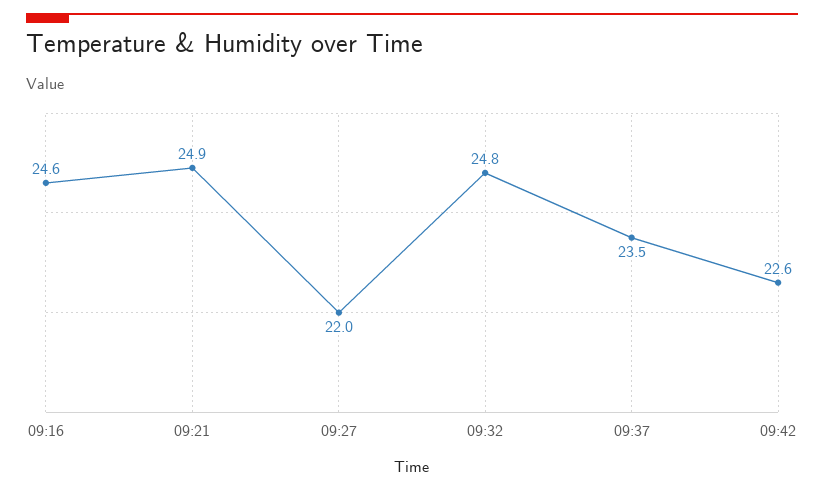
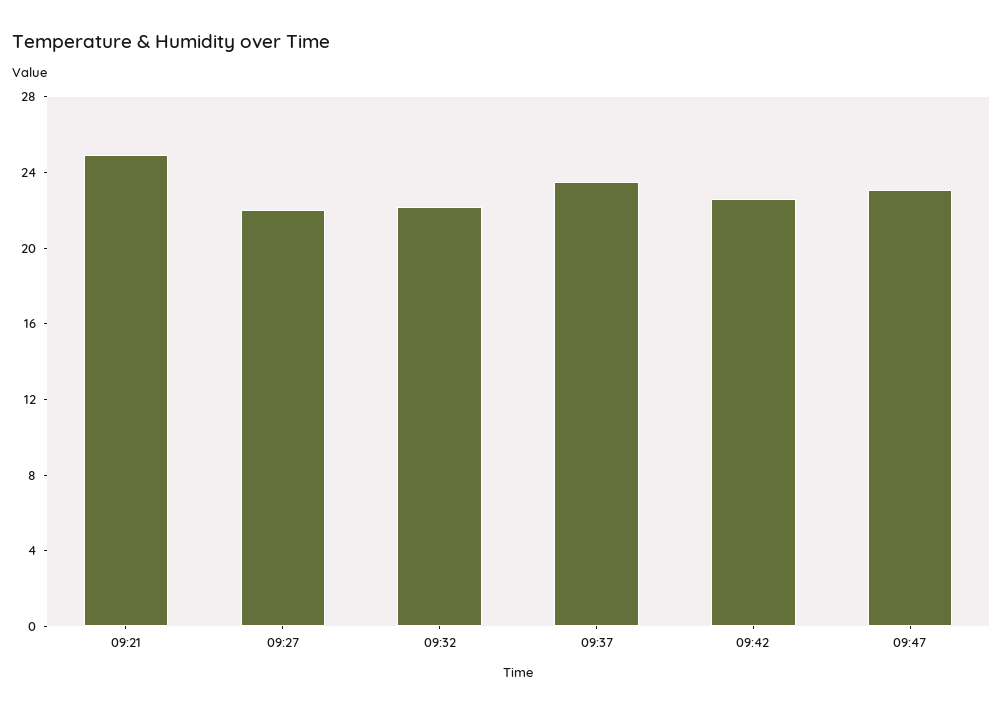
09:16: 24.6 -> none
09:32: 24.8 -> 22
09:47: none -> 23

